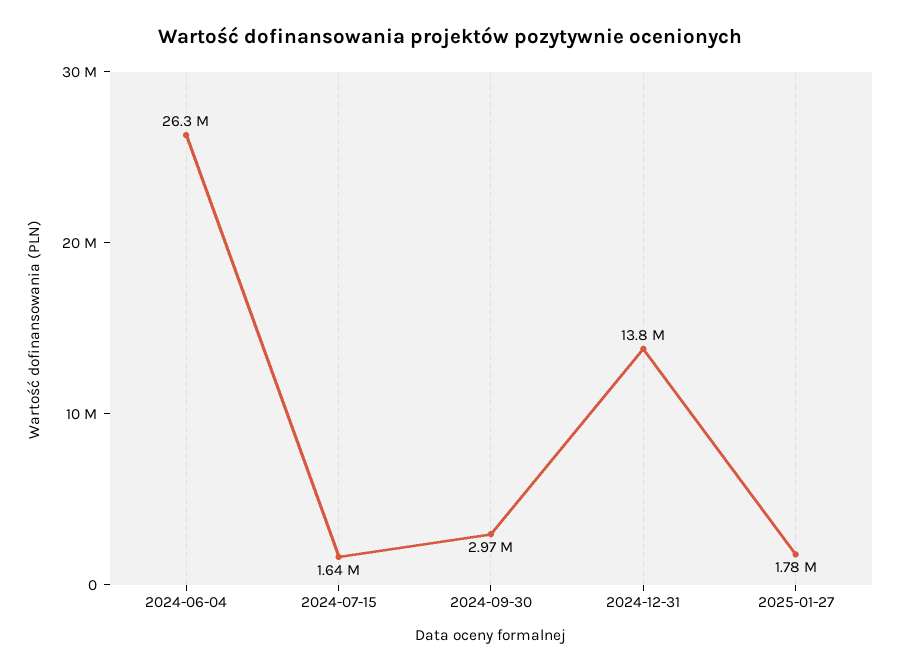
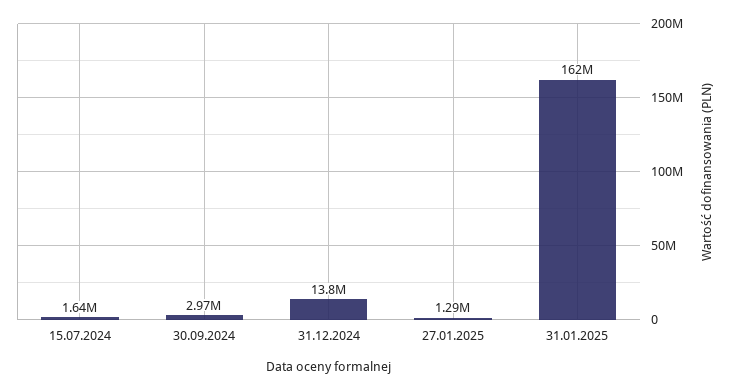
2024-06-04: 26300000 -> none
2025-01-27: 1780000 -> 1290000
31.01.2025: none -> 162000000

